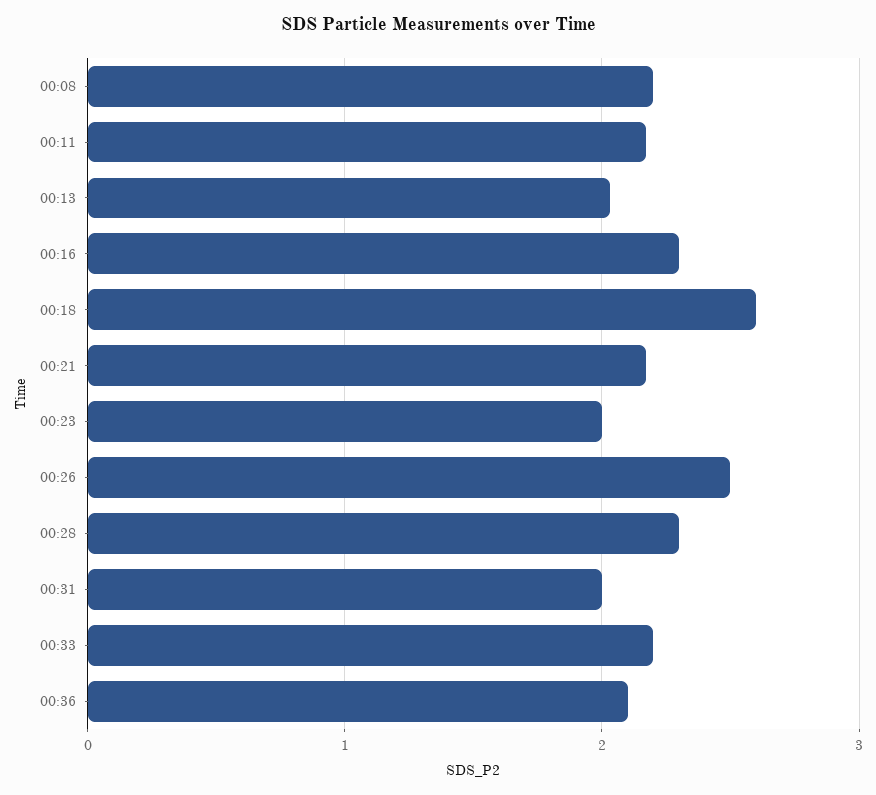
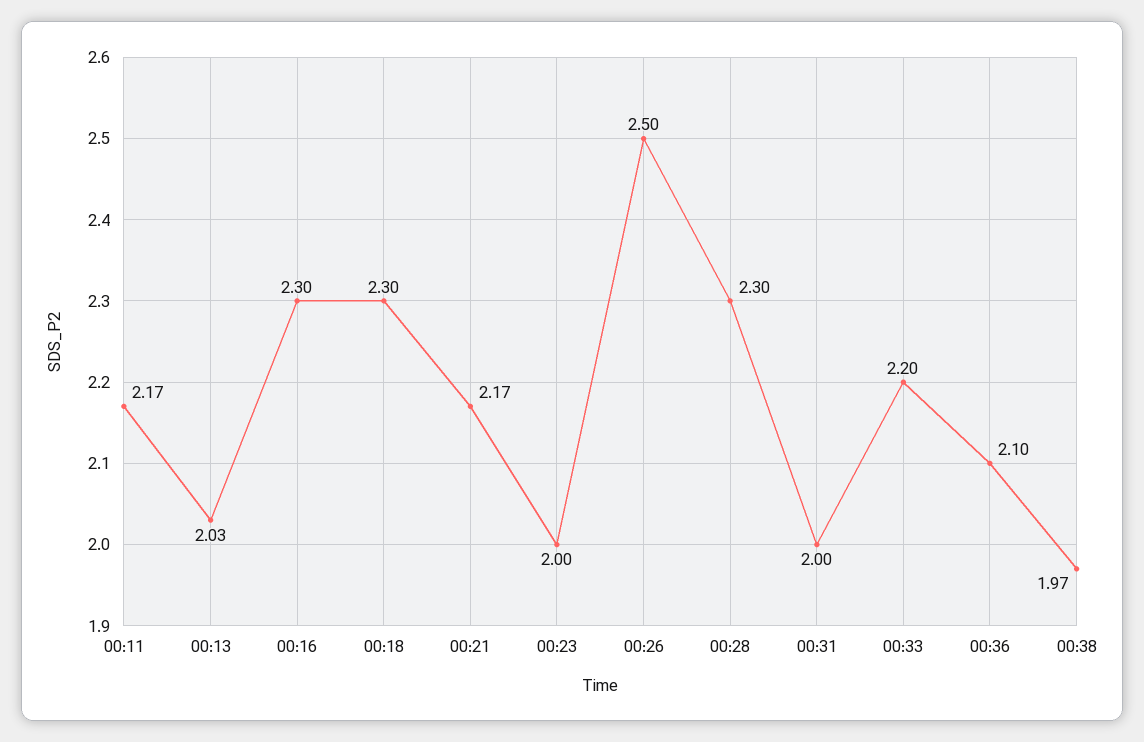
00:08: 2.2 -> none
00:18: 2.6 -> 2.3
00:38: none -> 1.97

